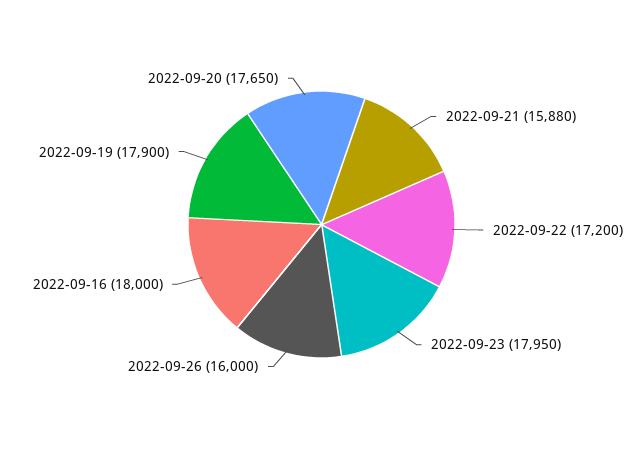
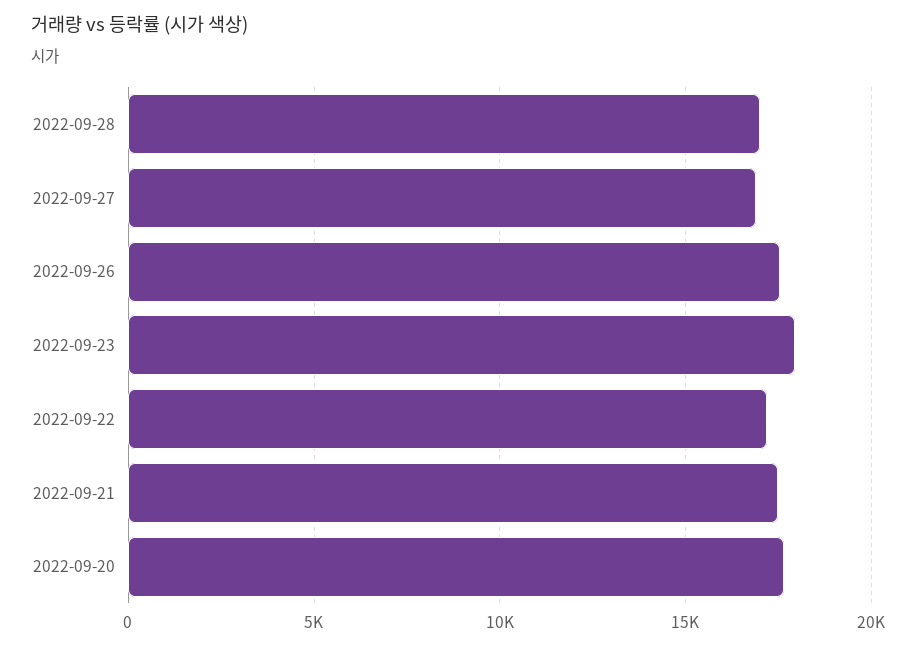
2022-09-21: 15880 -> 17500
2022-09-26: 16000 -> 17500
2022-09-16: 18000 -> none
2022-09-19: 17900 -> none
2022-09-28: none -> 17000
2022-09-27: none -> 17000

